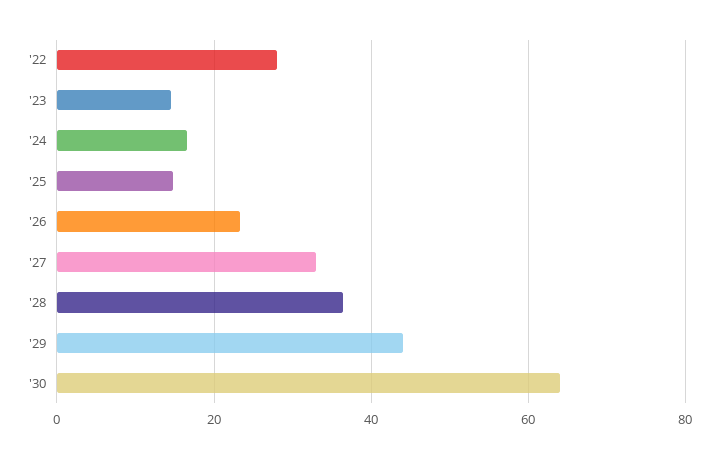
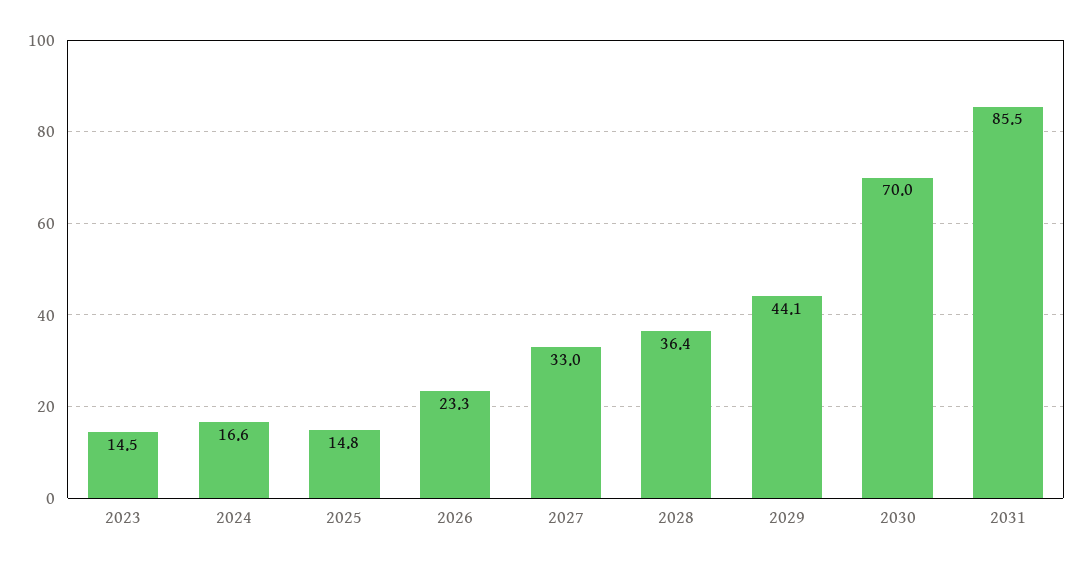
'22: 28 -> none
'30: 64 -> 70
2031: none -> 85.5

